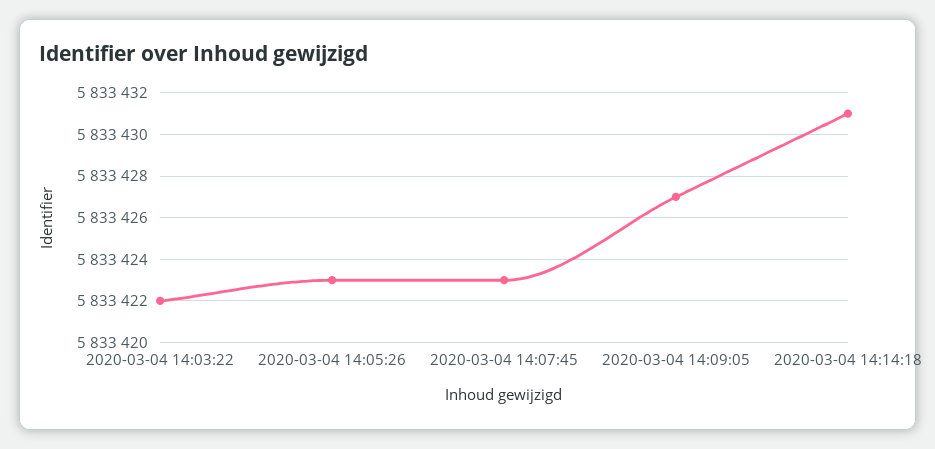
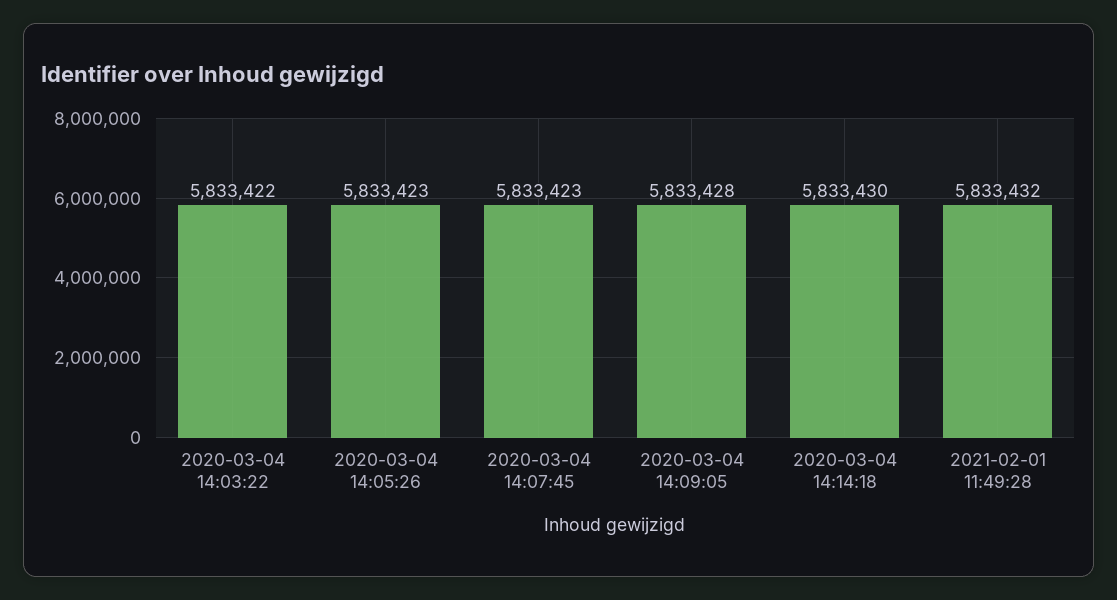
2020-03-04 14:09:05: 5833427 -> 5833428
2020-03-04 14:14:18: 5833431 -> 5833430
2021-02-01 11:49:28: none -> 5833432

